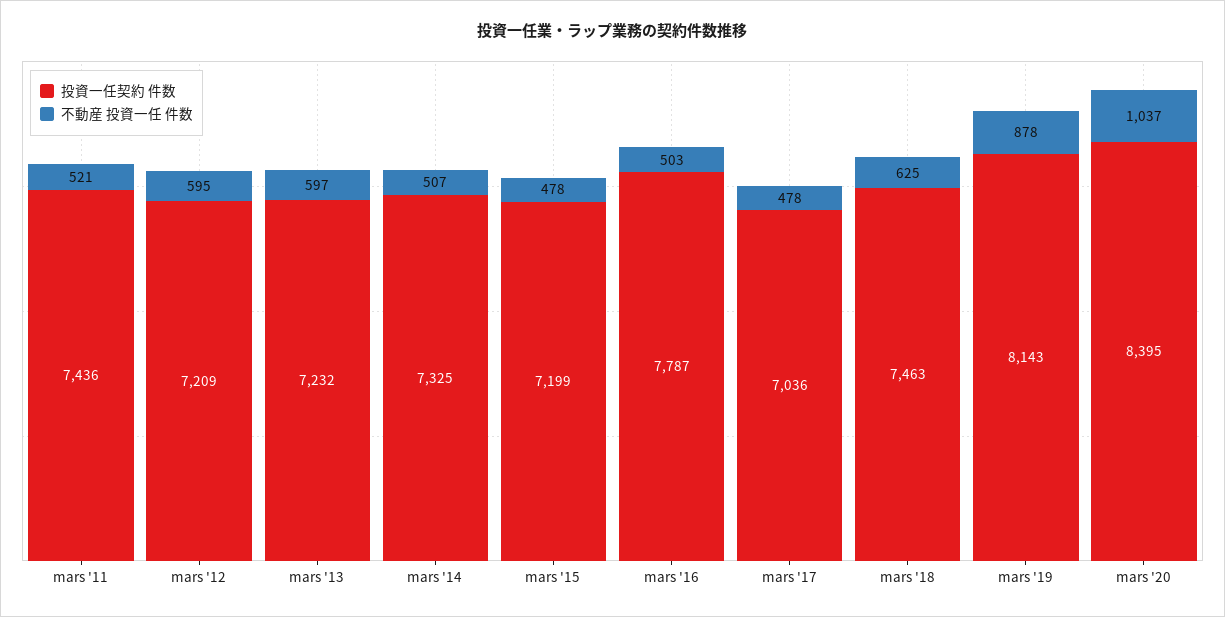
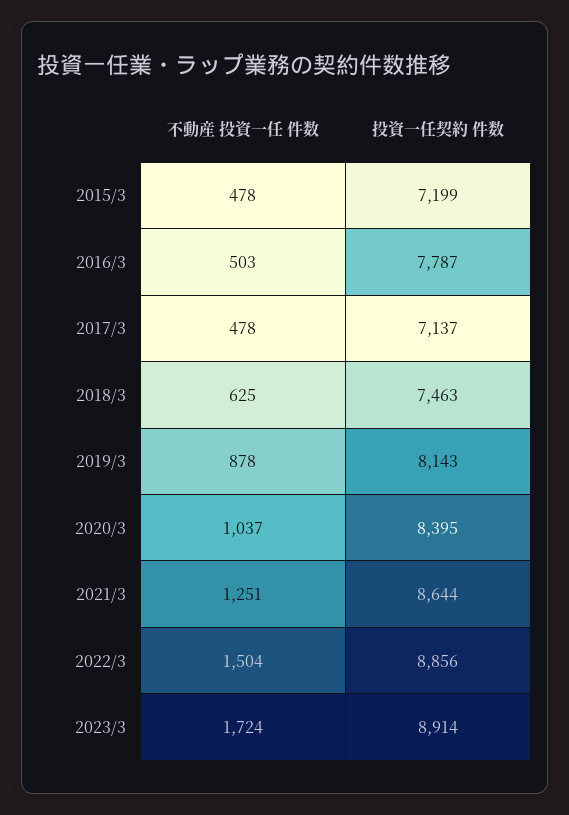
投資一任契約 件数, mars '11: 7436 -> none
不動産 投資一任 件数, mars '11: 521 -> none
投資一任契約 件数, mars '12: 7209 -> none
不動産 投資一任 件数, mars '12: 595 -> none
投資一任契約 件数, mars '13: 7232 -> none
不動産 投資一任 件数, mars '13: 597 -> none
投資一任契約 件数, mars '14: 7325 -> none
不動産 投資一任 件数, mars '14: 507 -> none
投資一任契約 件数, mars '17: 7036 -> 7137
不動産 投資一任 件数, 2021/3: none -> 1251
投資一任契約 件数, 2021/3: none -> 8644
不動産 投資一任 件数, 2022/3: none -> 1504
投資一任契約 件数, 2022/3: none -> 8856
不動産 投資一任 件数, 2023/3: none -> 1724
投資一任契約 件数, 2023/3: none -> 8914

